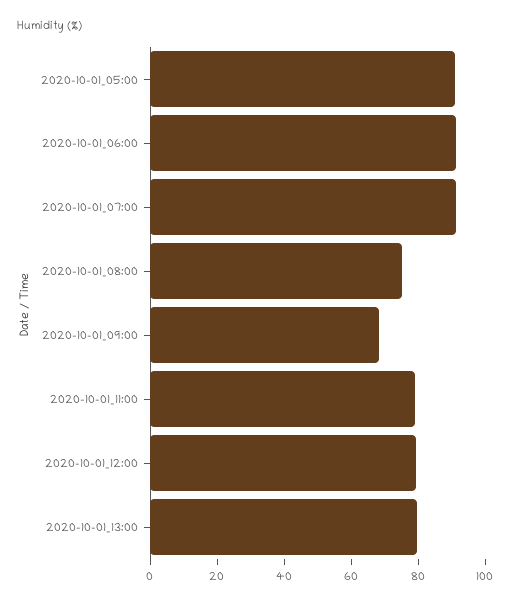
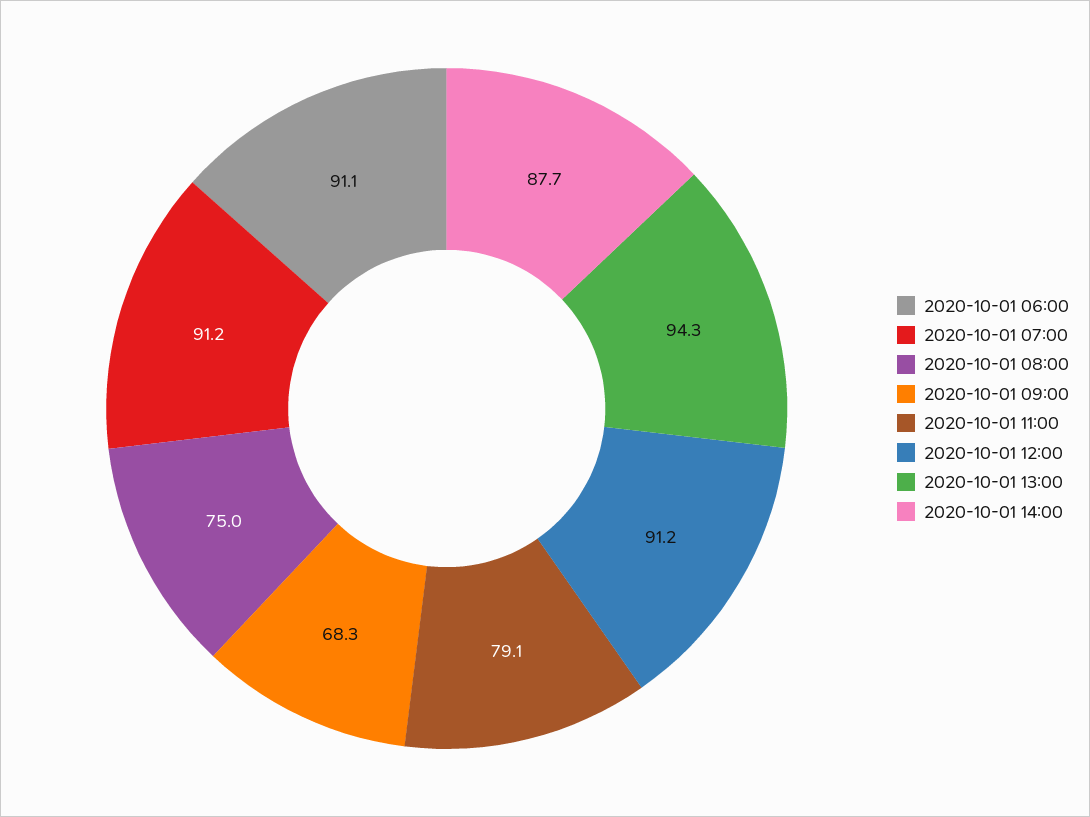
2020-10-01_05:00: 90 -> none
2020-10-01_12:00: 80 -> 91.2
2020-10-01_13:00: 80 -> 94.3
2020-10-01 14:00: none -> 87.7

